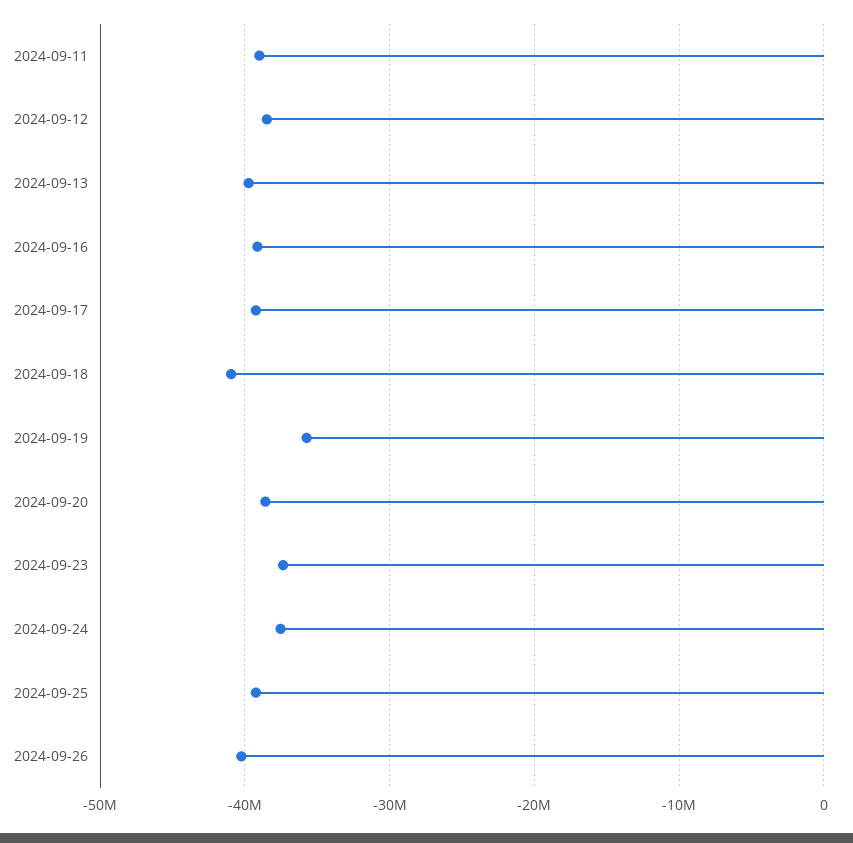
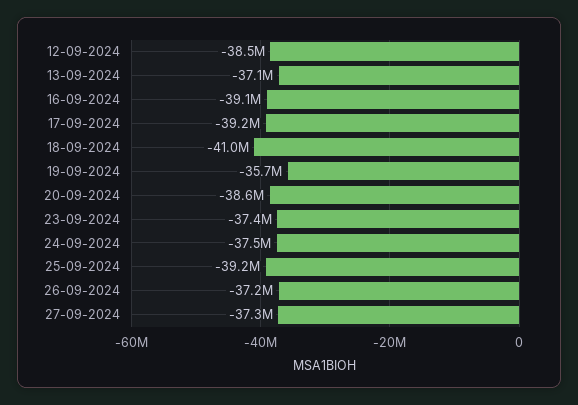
2024-09-11: -39000000 -> none
2024-09-13: -40000000 -> -37100000
2024-09-26: -40000000 -> -37200000
27-09-2024: none -> -37300000

